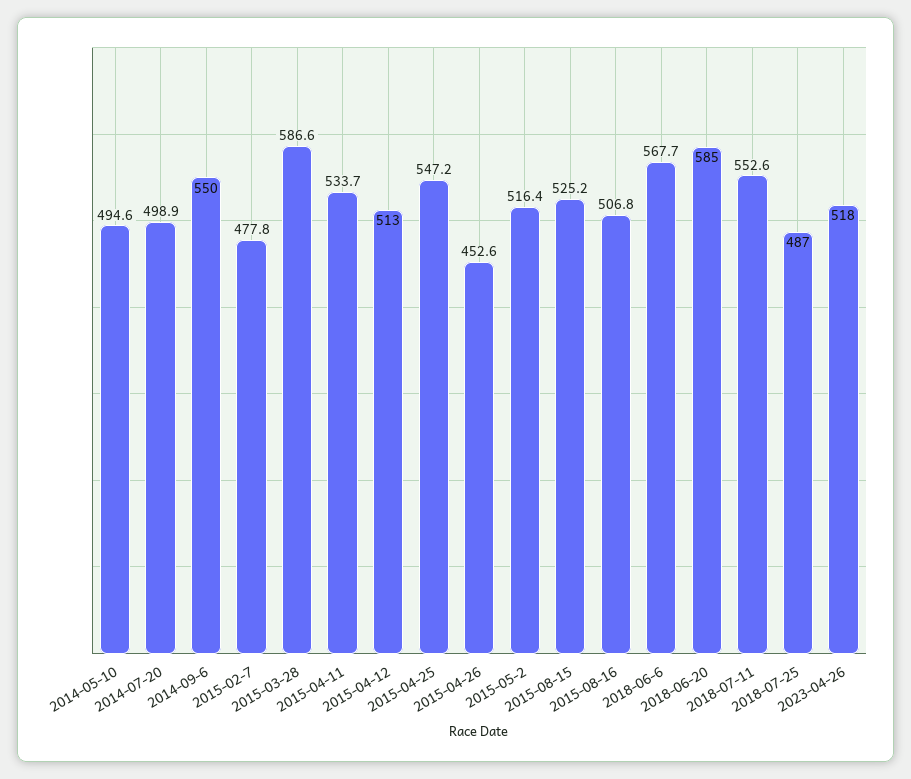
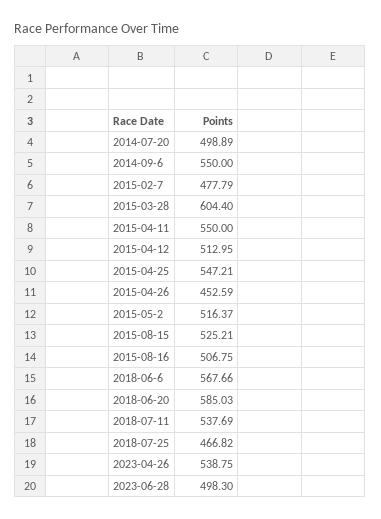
2014-05-10: 494.6 -> none
2015-03-28: 586.6 -> 604.4
2015-04-11: 533.7 -> 550
2018-07-11: 552.6 -> 537.69
2018-07-25: 487 -> 466.82
2023-04-26: 518 -> 538.75
2023-06-28: none -> 498.3

